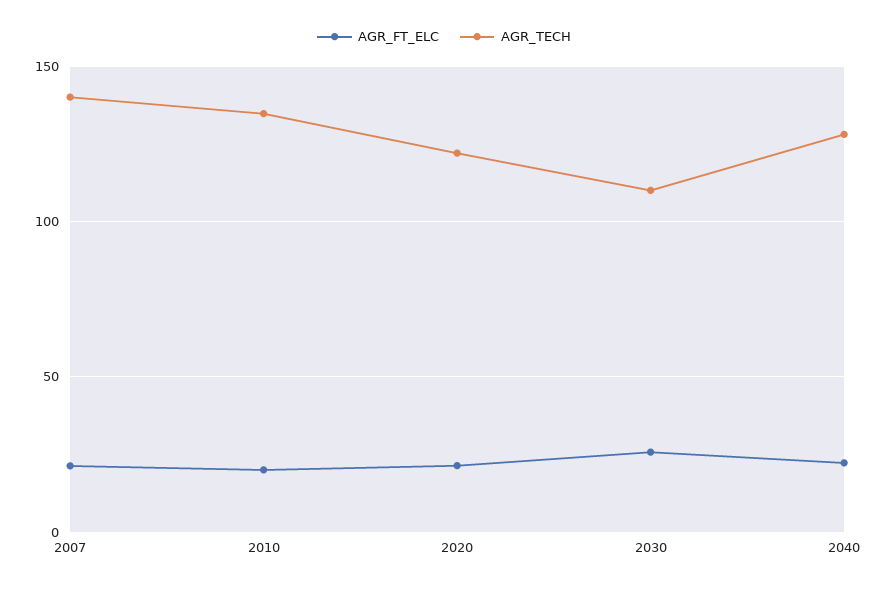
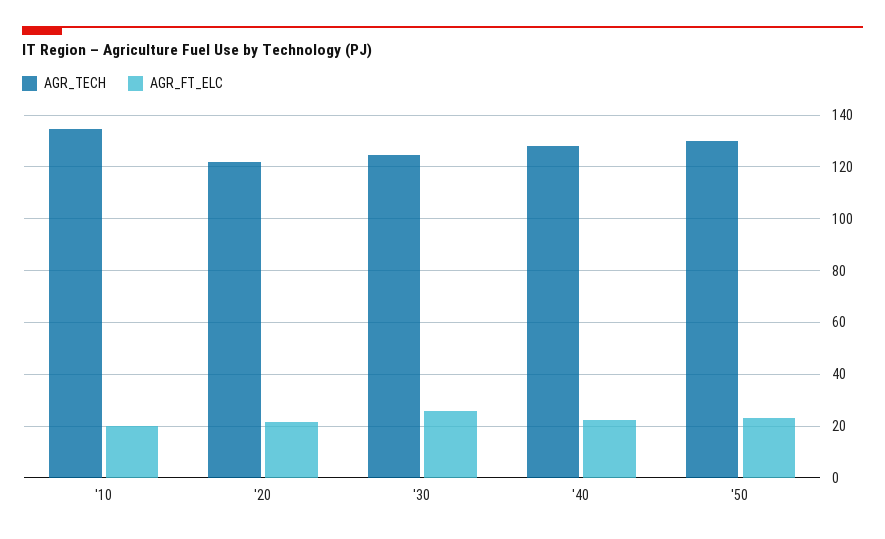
AGR_FT_ELC, 2007: 20 -> none
AGR_TECH, 2007: 140 -> none
AGR_TECH, 2030: 110 -> 125
AGR_TECH, '50: none -> 130
AGR_FT_ELC, '50: none -> 22.5

